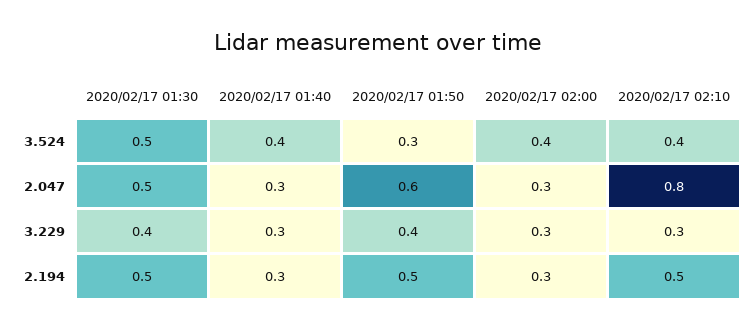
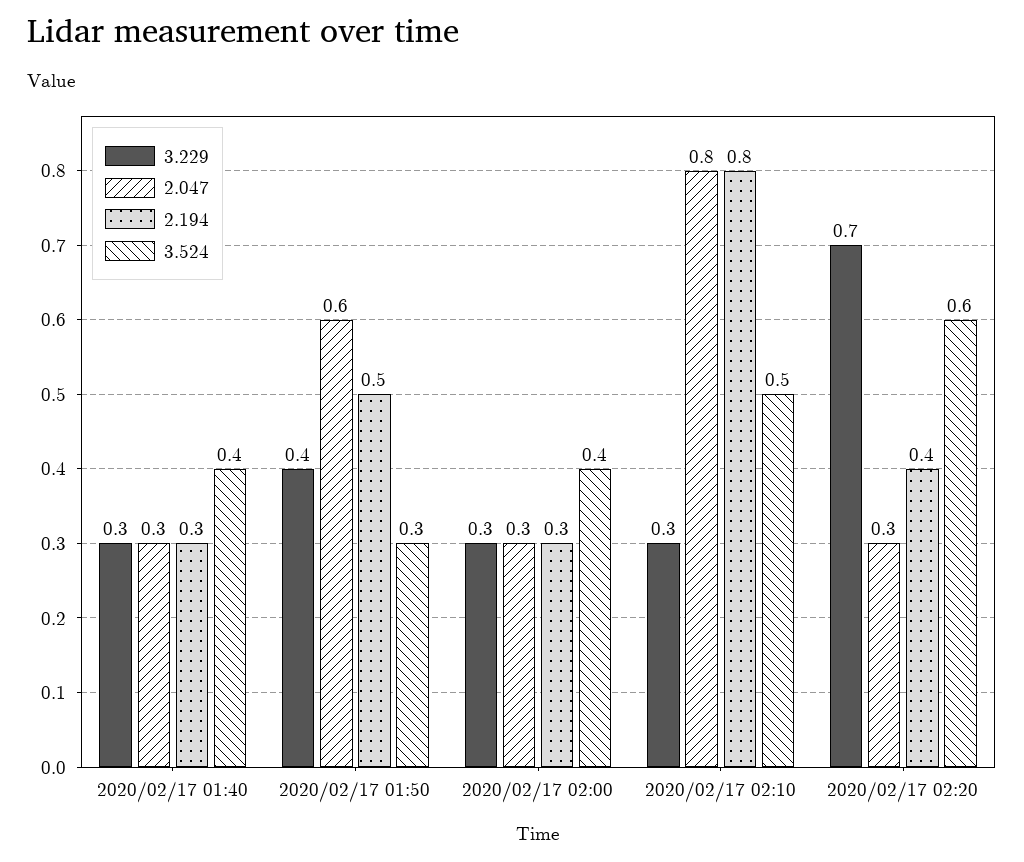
3.524, 2020/02/17 01:30: 0.5 -> none
3.524, 2020/02/17 02:10: 0.4 -> 0.5
2.047, 2020/02/17 01:30: 0.5 -> none
3.229, 2020/02/17 01:30: 0.4 -> none
2.194, 2020/02/17 01:30: 0.5 -> none
2.194, 2020/02/17 02:10: 0.5 -> 0.8
3.229, 2020/02/17 02:20: none -> 0.7
2.047, 2020/02/17 02:20: none -> 0.3
2.194, 2020/02/17 02:20: none -> 0.4
3.524, 2020/02/17 02:20: none -> 0.6

